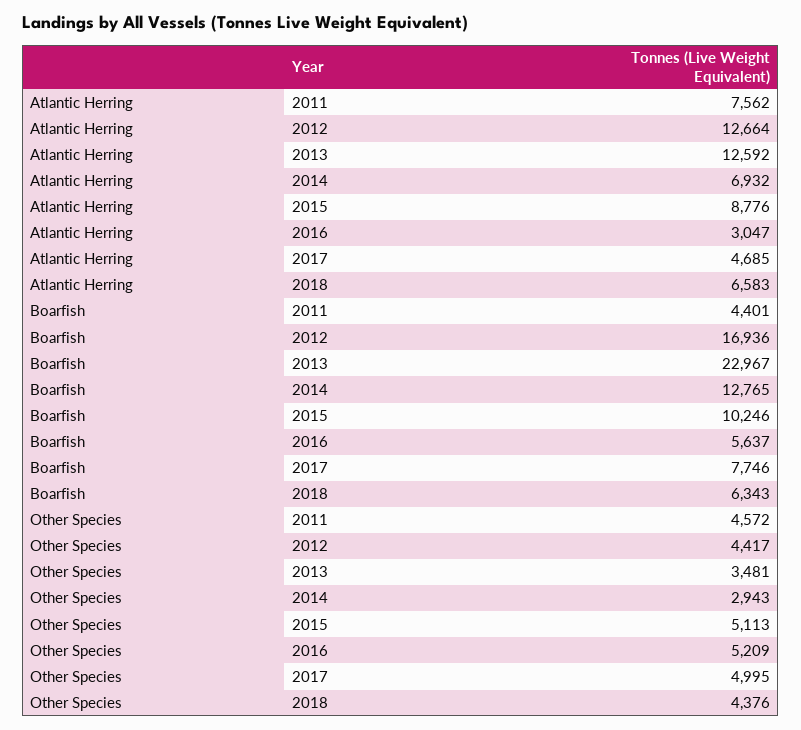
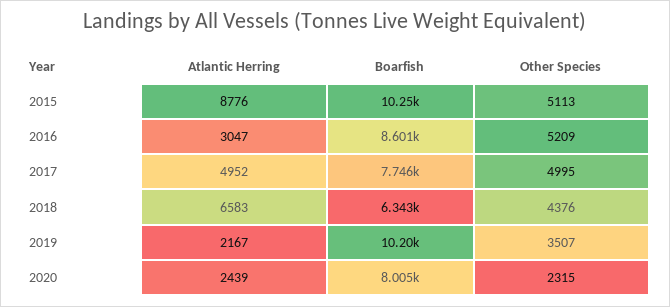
Atlantic Herring, 2011: 7562 -> none
Atlantic Herring, 2012: 12664 -> none
Atlantic Herring, 2013: 12592 -> none
Atlantic Herring, 2014: 6932 -> none
Atlantic Herring, 2017: 4685 -> 4952
Boarfish, 2011: 4401 -> none
Boarfish, 2012: 16936 -> none
Boarfish, 2013: 22967 -> none
Boarfish, 2014: 12765 -> none
Boarfish, 2016: 5637 -> 8601
Other Species, 2011: 4572 -> none
Other Species, 2012: 4417 -> none
Other Species, 2013: 3481 -> none
Other Species, 2014: 2943 -> none
Atlantic Herring, 2019: none -> 2167
Boarfish, 2019: none -> 10200
Other Species, 2019: none -> 3507
Atlantic Herring, 2020: none -> 2439
Boarfish, 2020: none -> 8005
Other Species, 2020: none -> 2315

